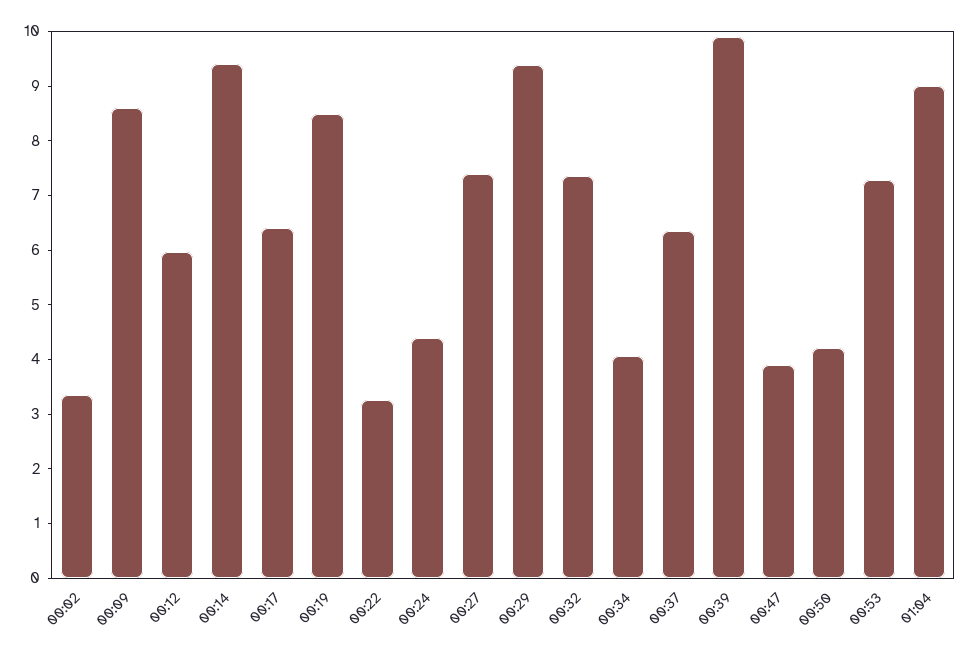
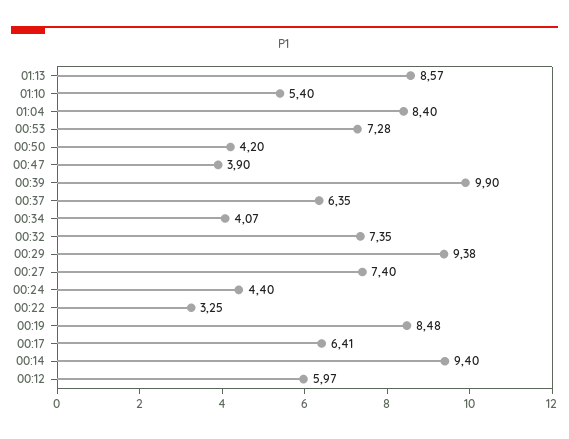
00:02: 3.4 -> none
00:09: 8.6 -> none
01:04: 9 -> 8.4
01:13: none -> 8.57
01:10: none -> 5.4

